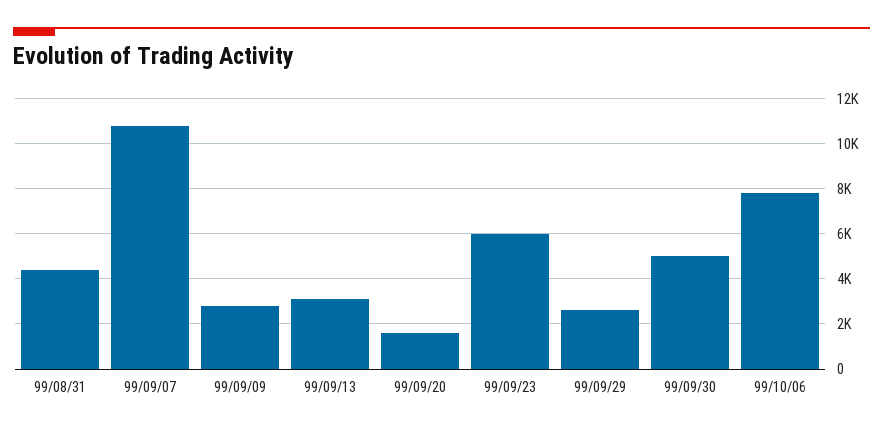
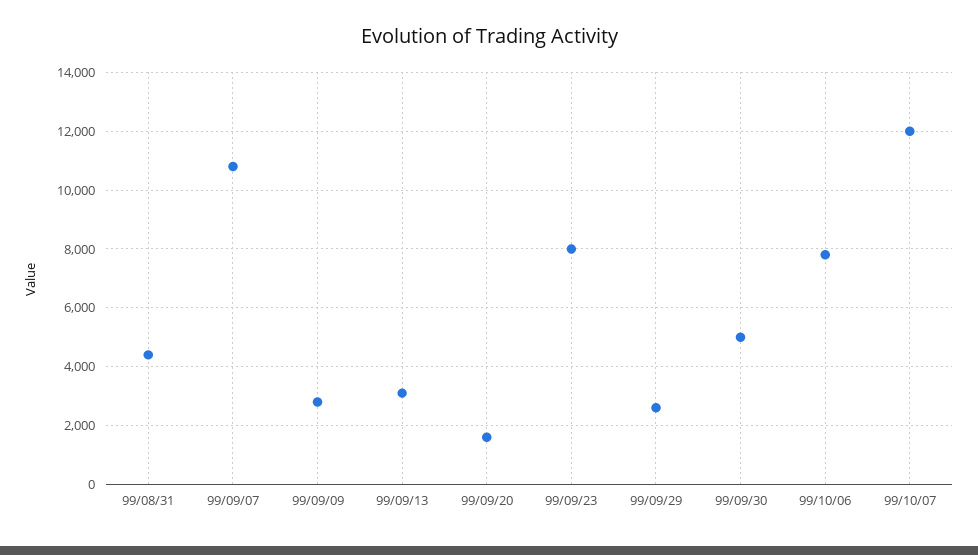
99/09/23: 6000 -> 8000
99/10/07: none -> 12000

